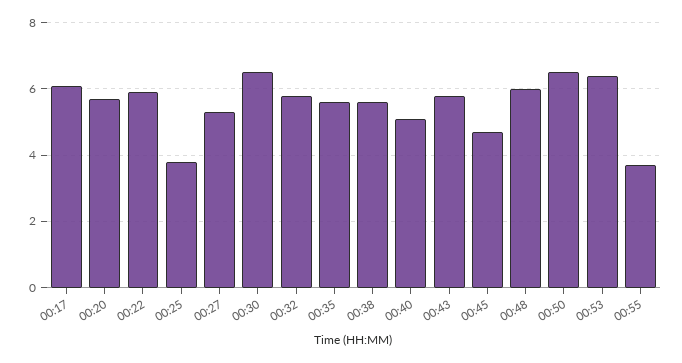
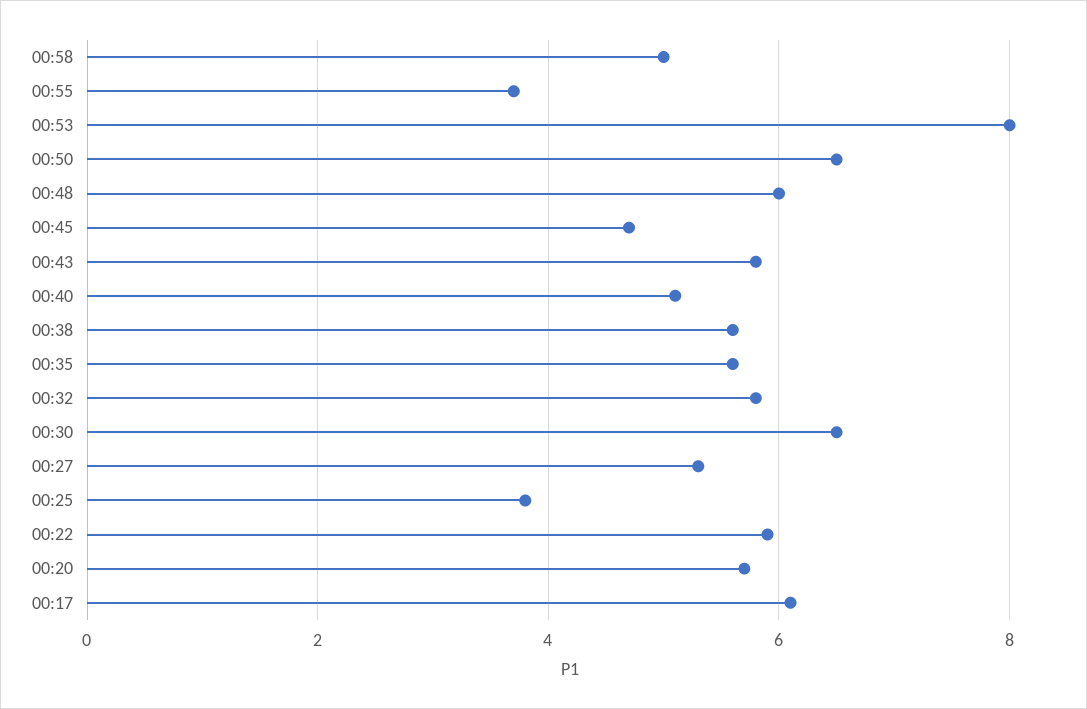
00:53: 6.5 -> 8
00:58: none -> 5

